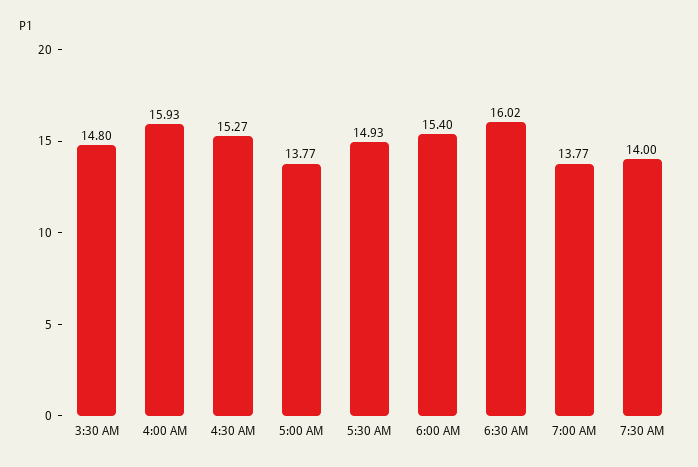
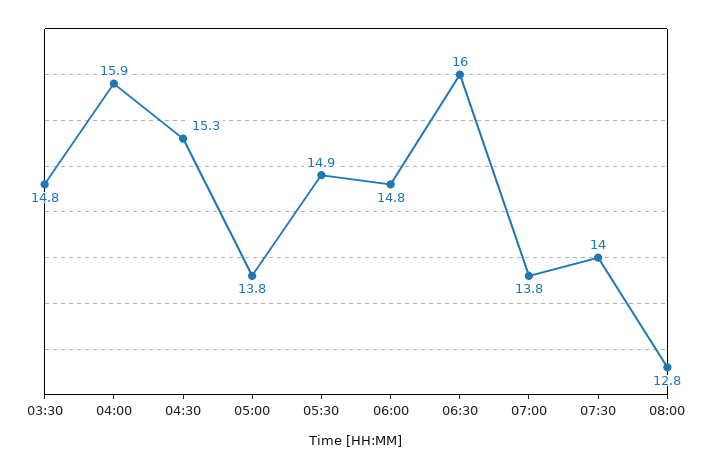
6:00 AM: 15.4 -> 14.8
08:00: none -> 12.8

